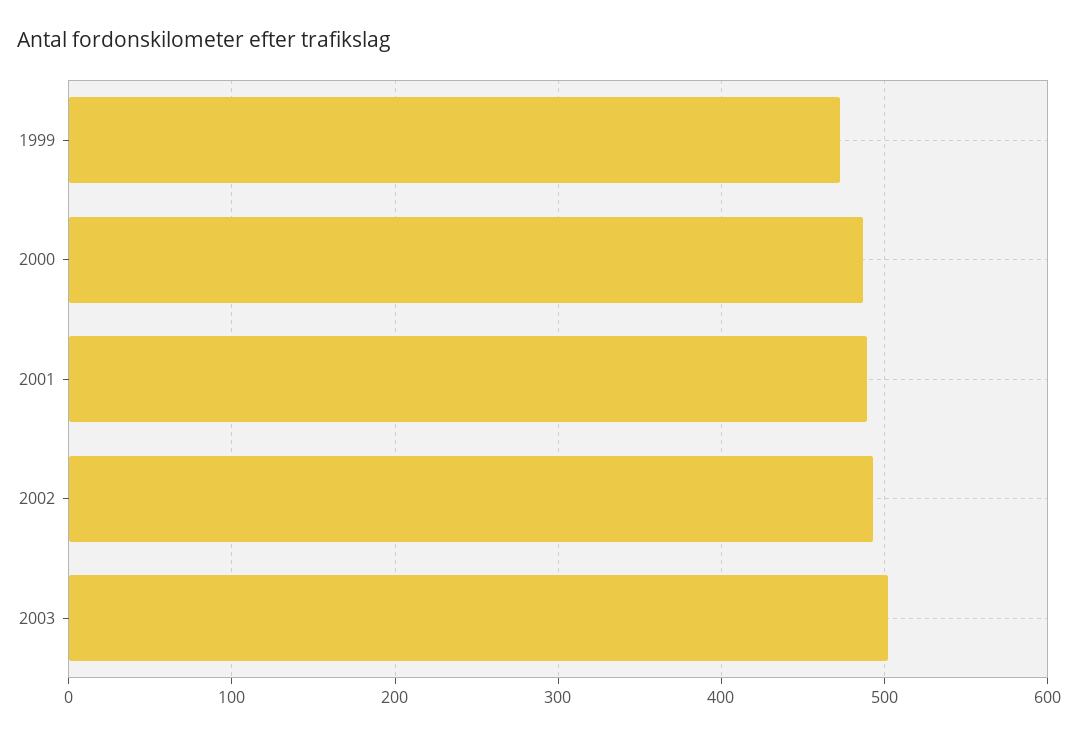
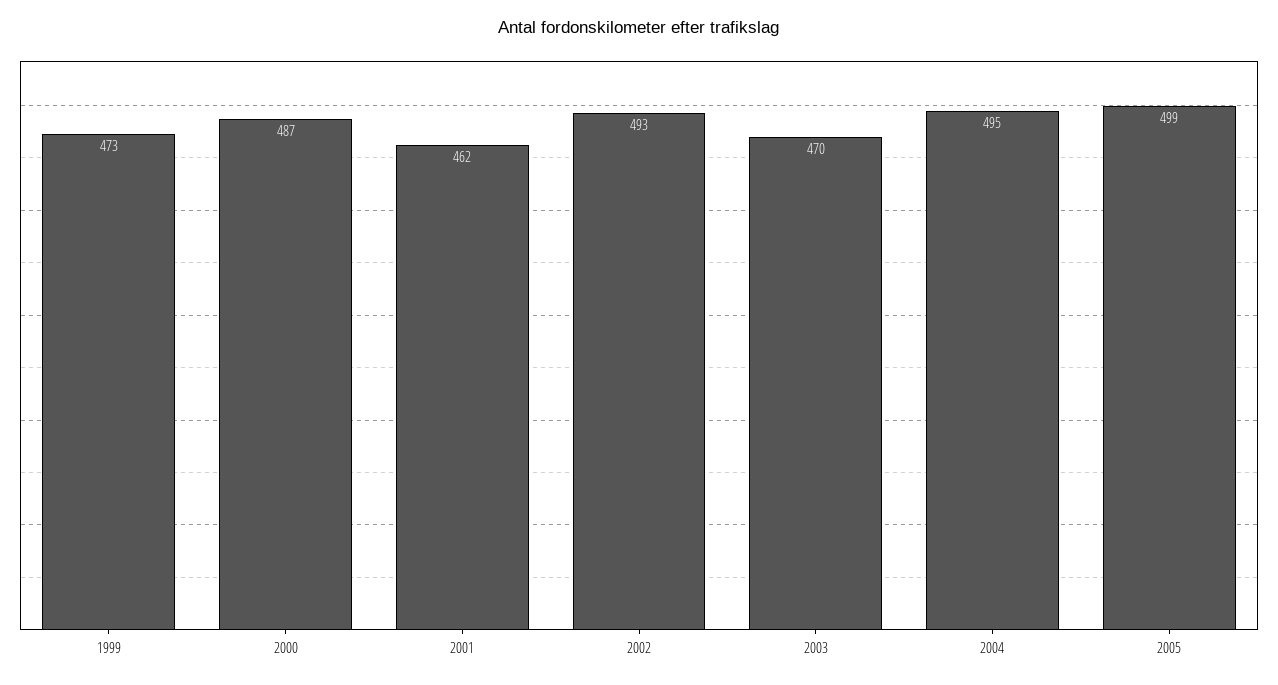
2001: 490 -> 462
2003: 500 -> 470
2004: none -> 495
2005: none -> 499

